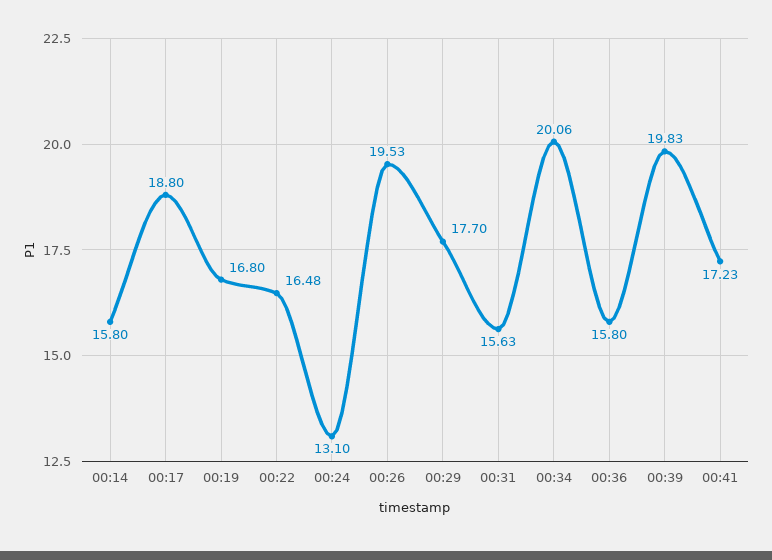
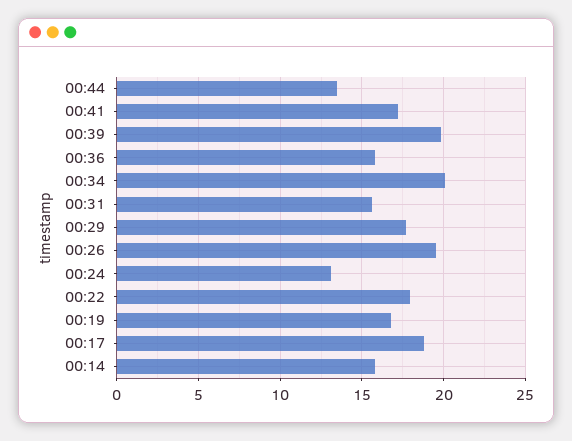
00:22: 16.48 -> 18
00:44: none -> 13.5

